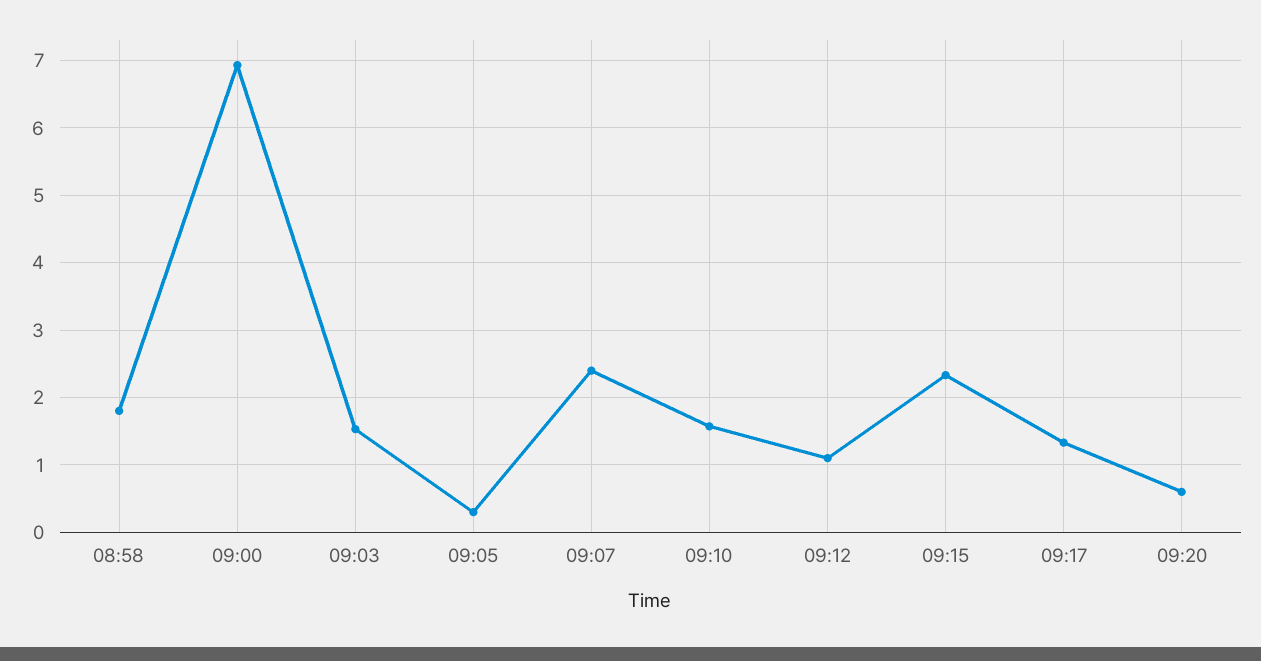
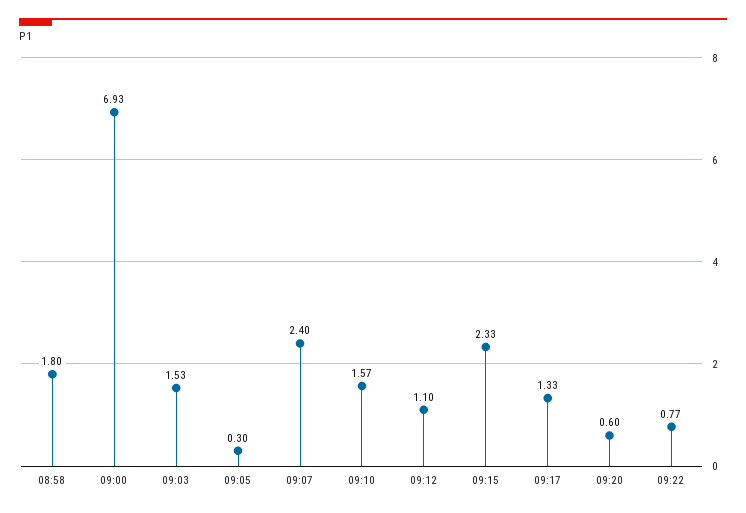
09:22: none -> 0.77

